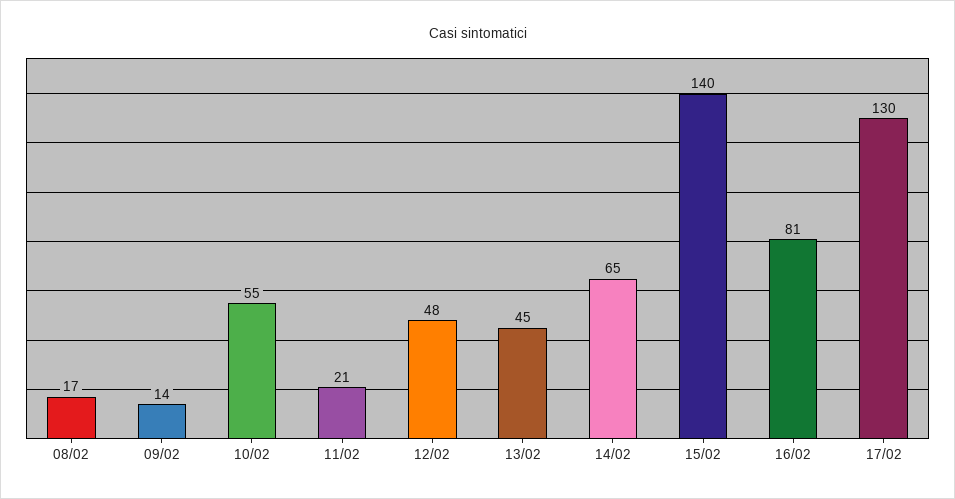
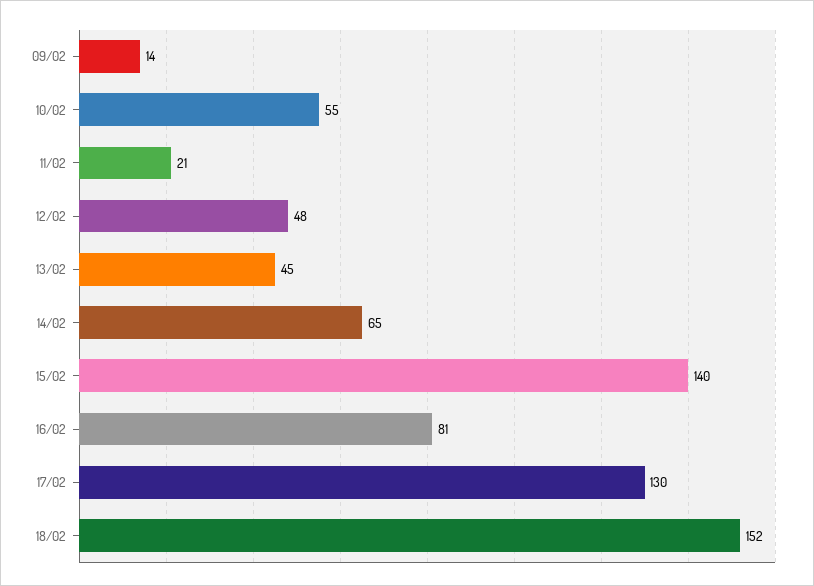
08/02: 17 -> none
18/02: none -> 152

